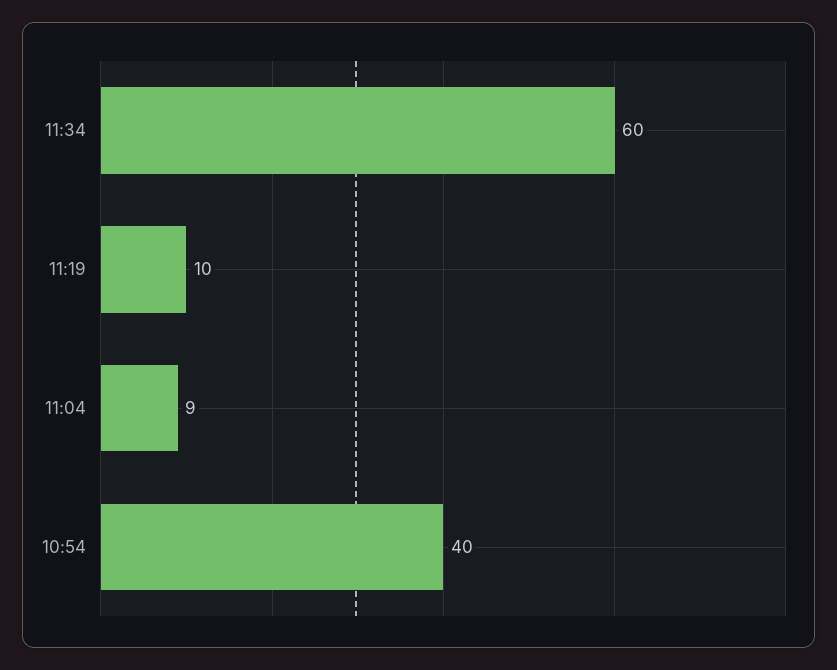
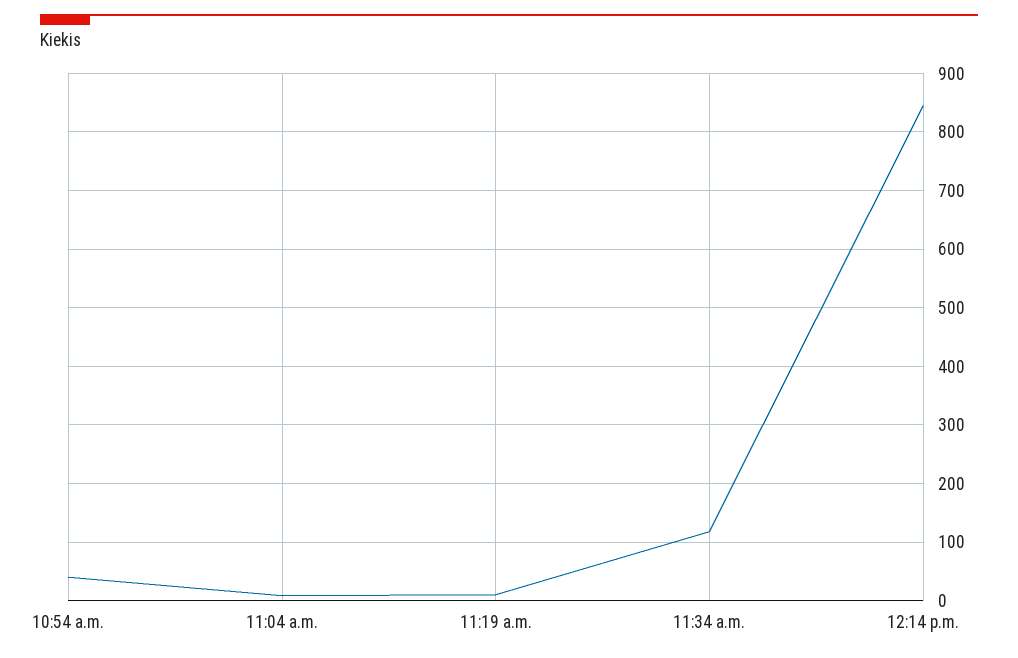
11:34: 60 -> 120
12:14 p.m.: none -> 840

